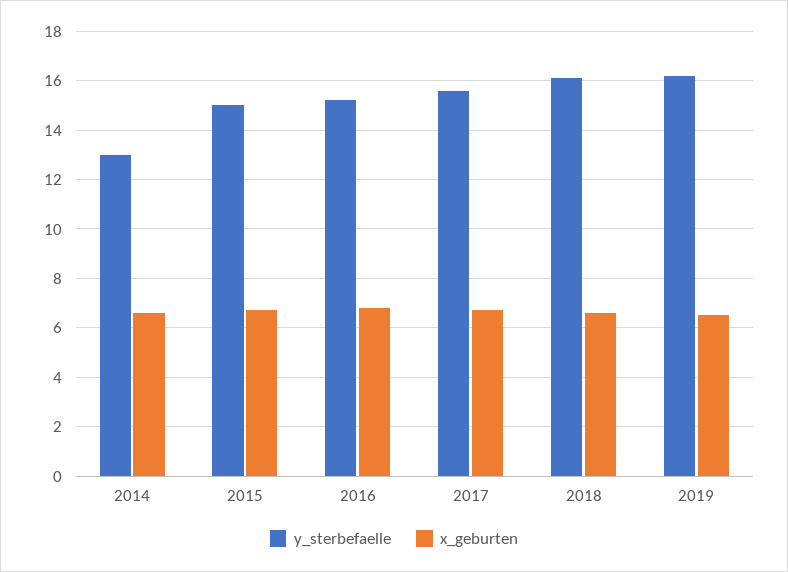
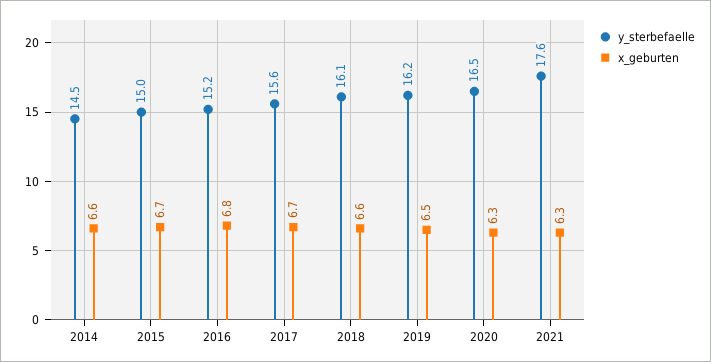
y_sterbefaelle, 2014: 13 -> 14.5
y_sterbefaelle, 2020: none -> 16.5
x_geburten, 2020: none -> 6.3
y_sterbefaelle, 2021: none -> 17.6
x_geburten, 2021: none -> 6.3

